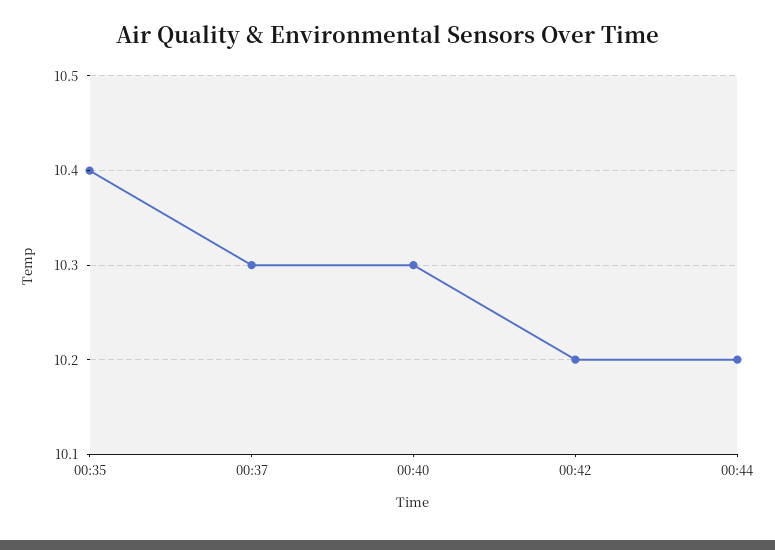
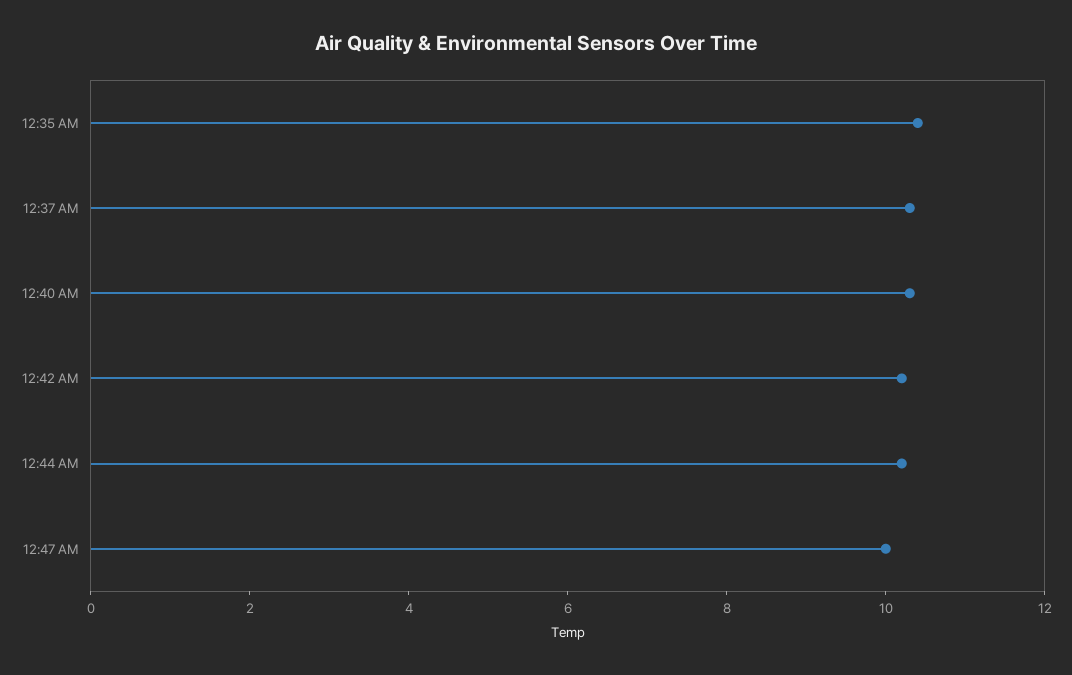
12:47 AM: none -> 10

